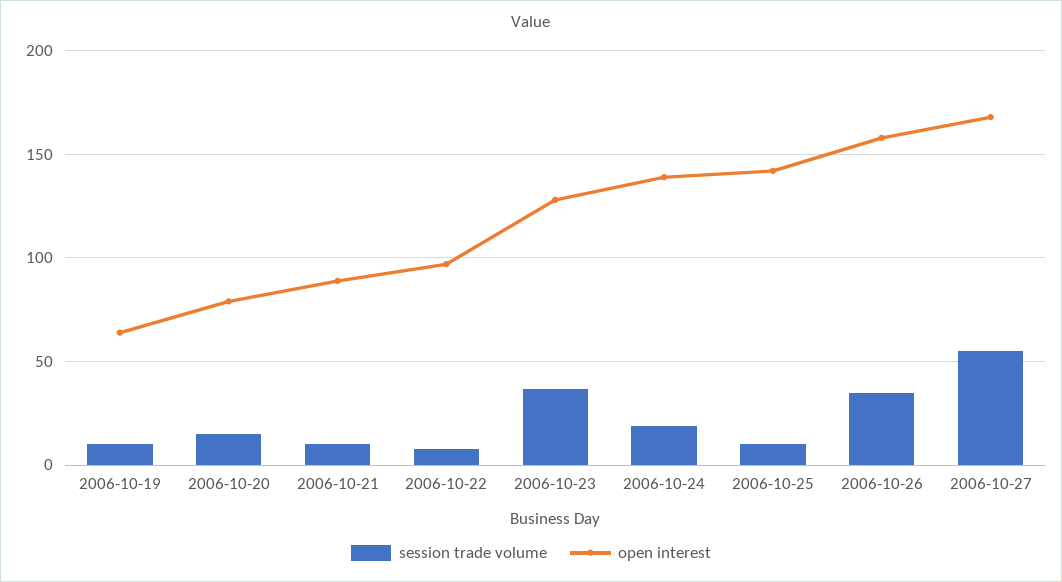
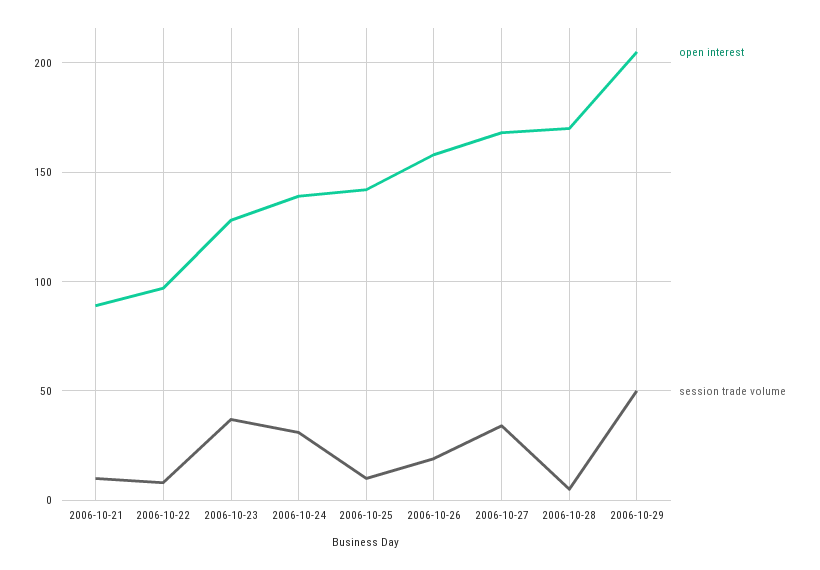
session trade volume, 2006-10-19: 10 -> none
open interest, 2006-10-19: 65 -> none
session trade volume, 2006-10-20: 15 -> none
open interest, 2006-10-20: 80 -> none
session trade volume, 2006-10-24: 20 -> 30
session trade volume, 2006-10-26: 35 -> 20
session trade volume, 2006-10-27: 55 -> 35
open interest, 2006-10-28: none -> 170
session trade volume, 2006-10-28: none -> 5
open interest, 2006-10-29: none -> 205
session trade volume, 2006-10-29: none -> 50

